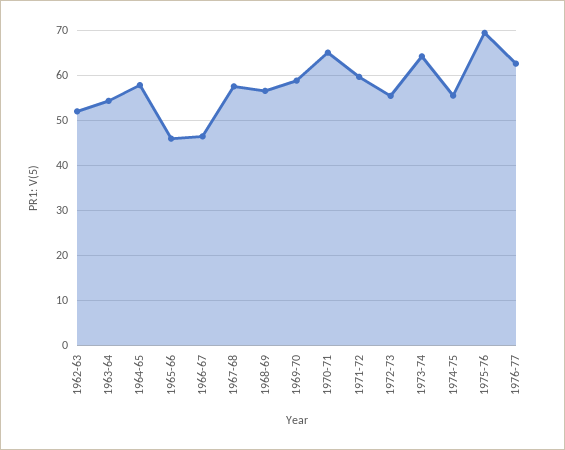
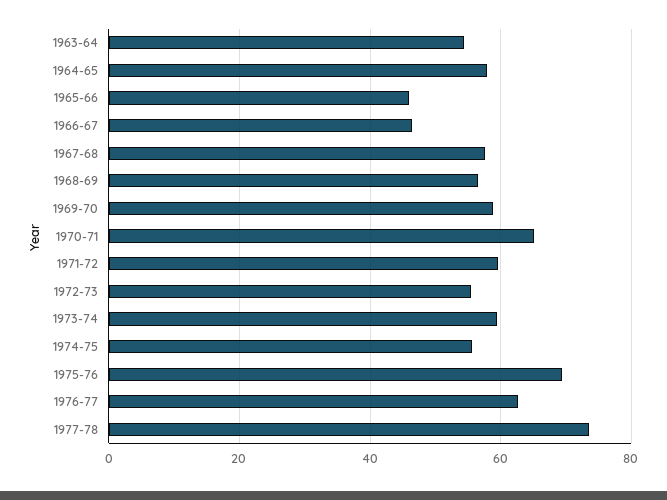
1962-63: 52 -> none
1973-74: 64 -> 60
1977-78: none -> 74

